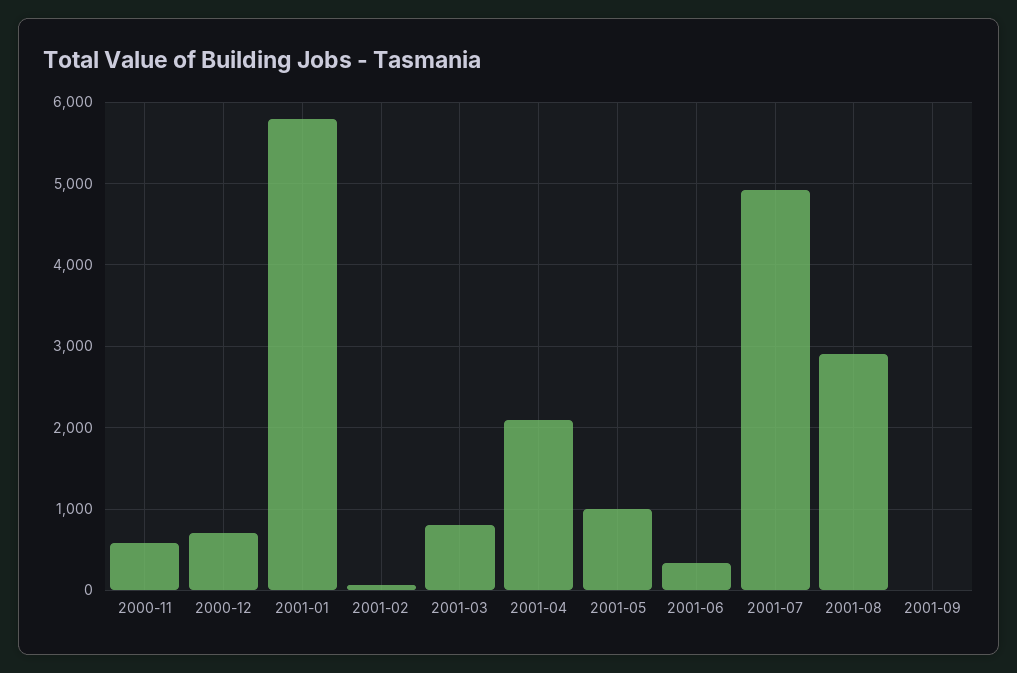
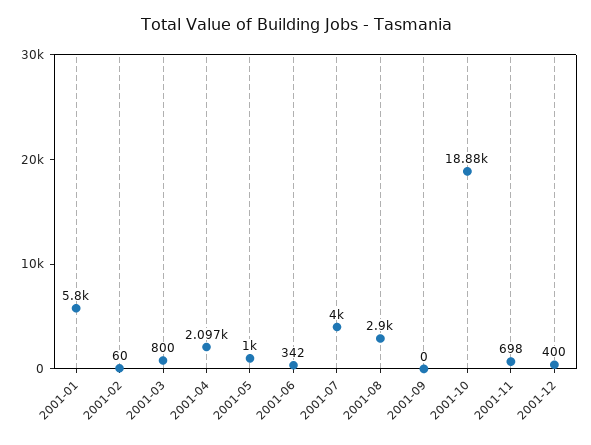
2000-11: 600 -> none
2000-12: 700 -> none
2001-07: 4900 -> 4000
2001-10: none -> 18880
2001-11: none -> 698
2001-12: none -> 400

